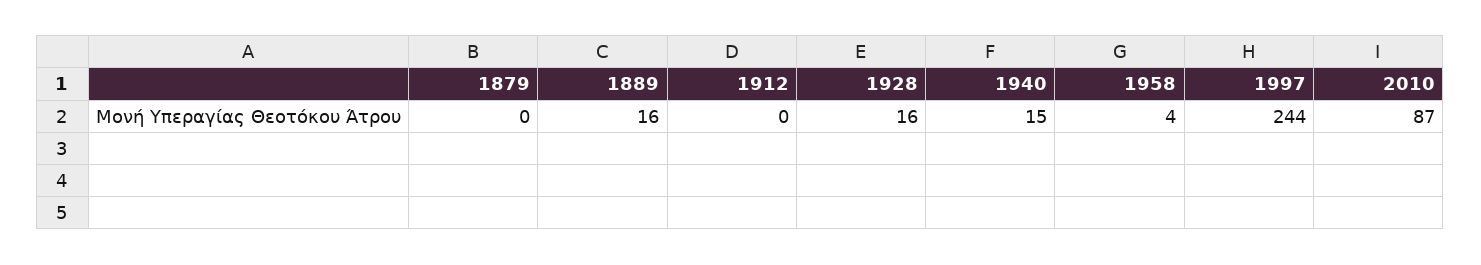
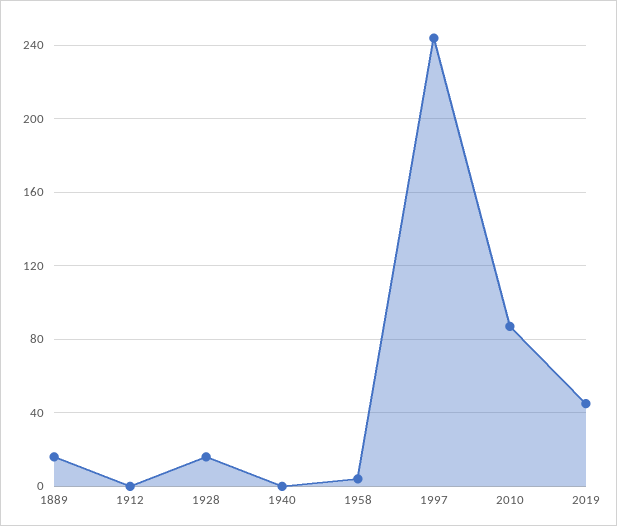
1879: 0 -> none
1940: 15 -> 0
2019: none -> 45

